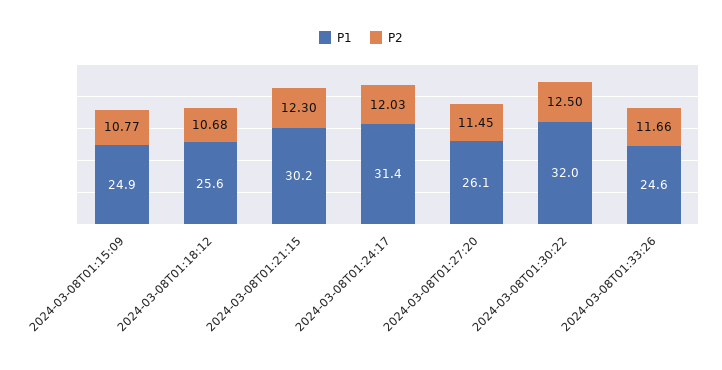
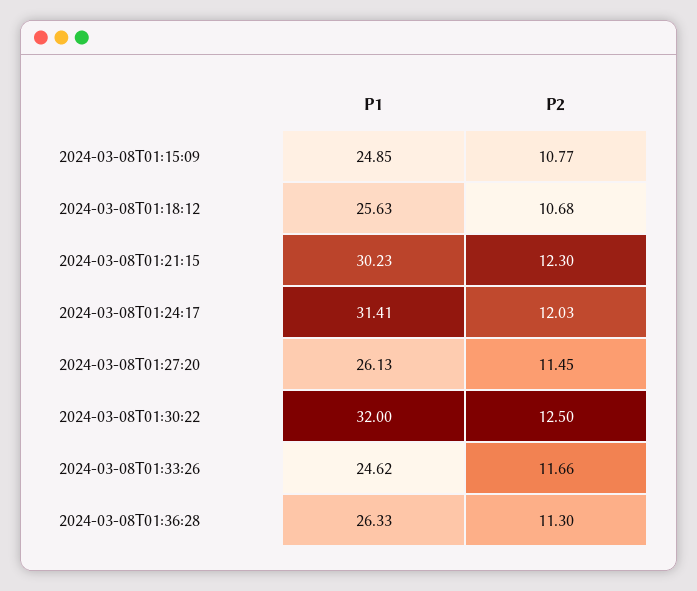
P1, 2024-03-08T01:36:28: none -> 26.33
P2, 2024-03-08T01:36:28: none -> 11.3

